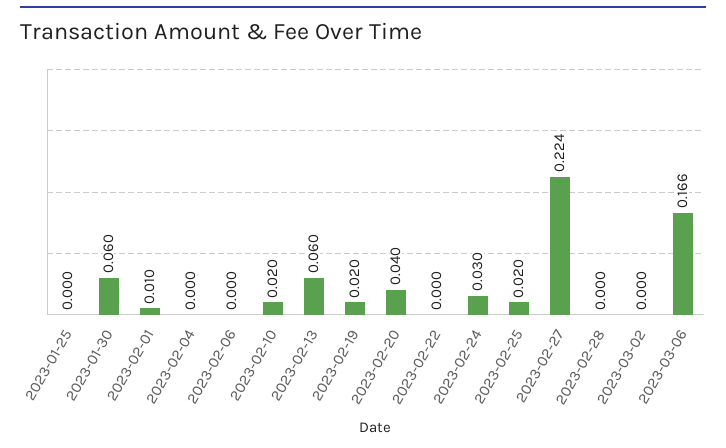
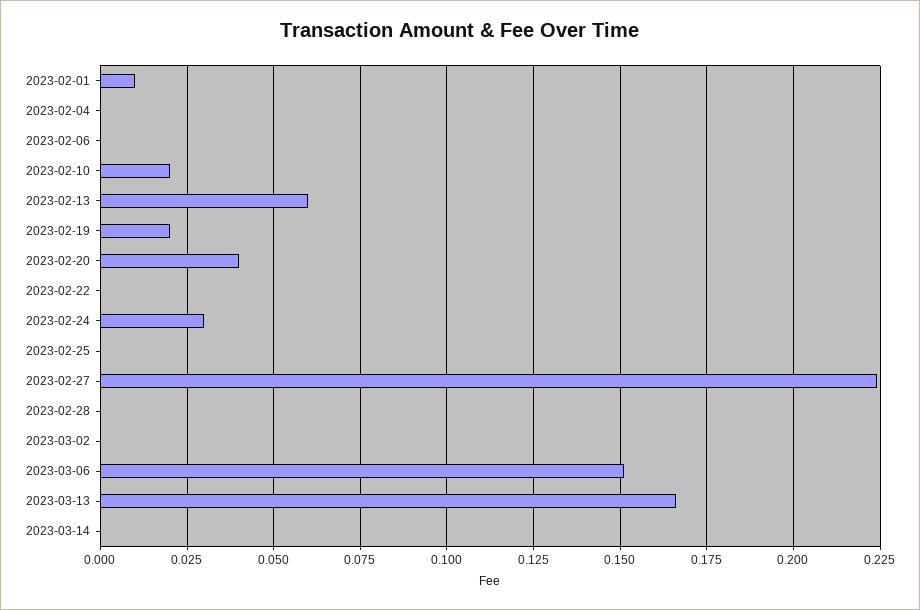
2023-01-25: 0 -> none
2023-01-30: 0.06 -> none
2023-02-25: 0.02 -> 0
2023-03-06: 0.166 -> 0.15
2023-03-13: none -> 0.165
2023-03-14: none -> 0

